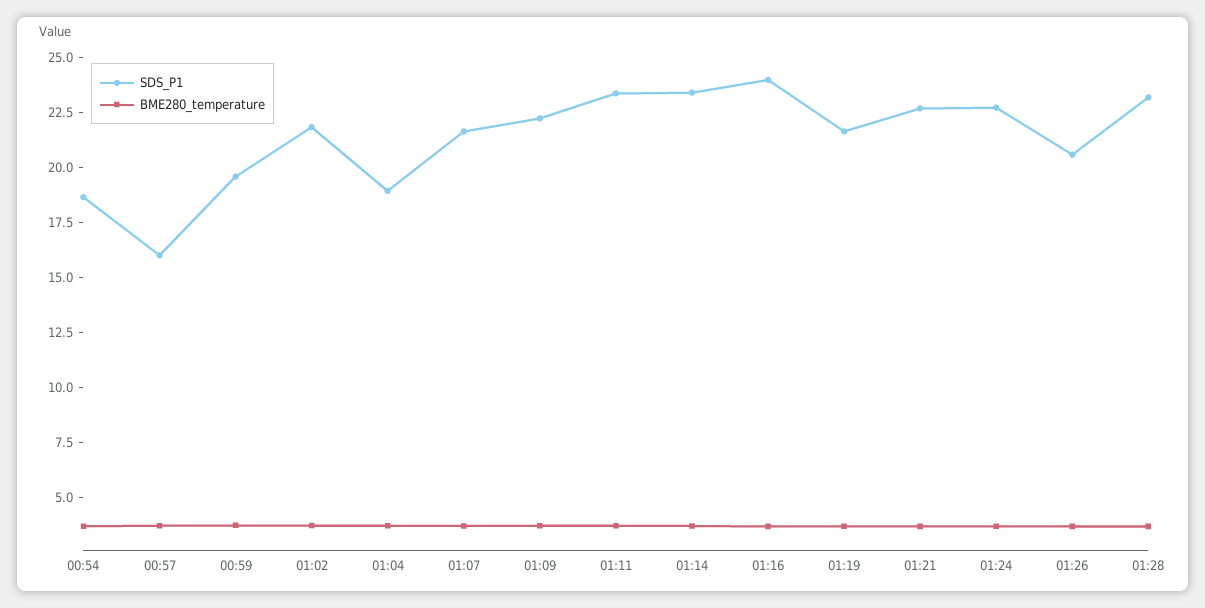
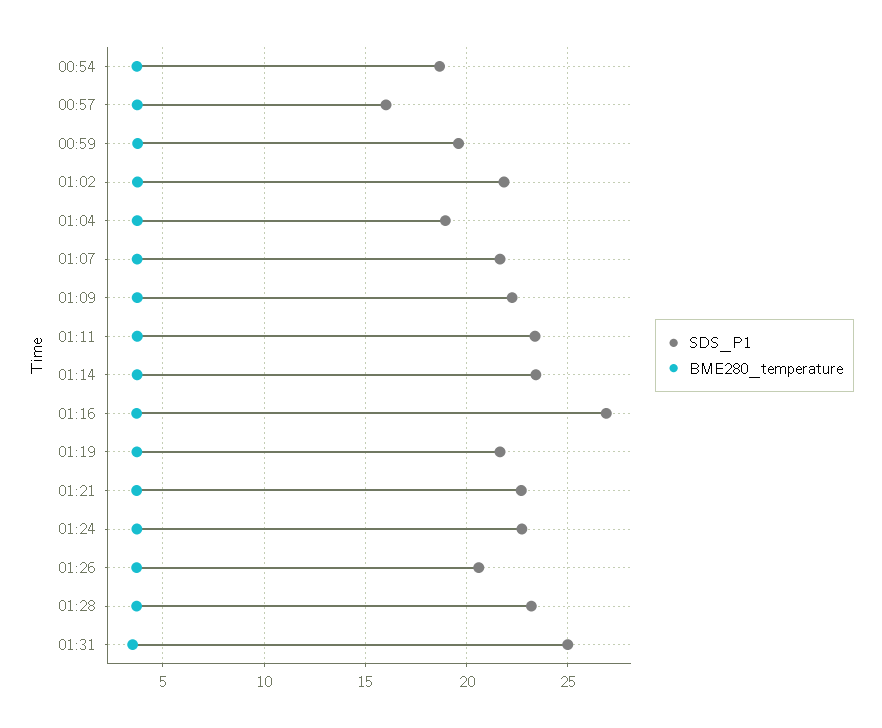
SDS_P1, 01:16: 24 -> 27
SDS_P1, 01:31: none -> 25
BME280_temperature, 01:31: none -> 3.5

